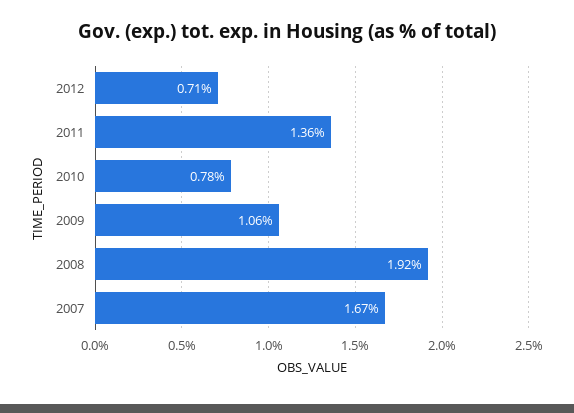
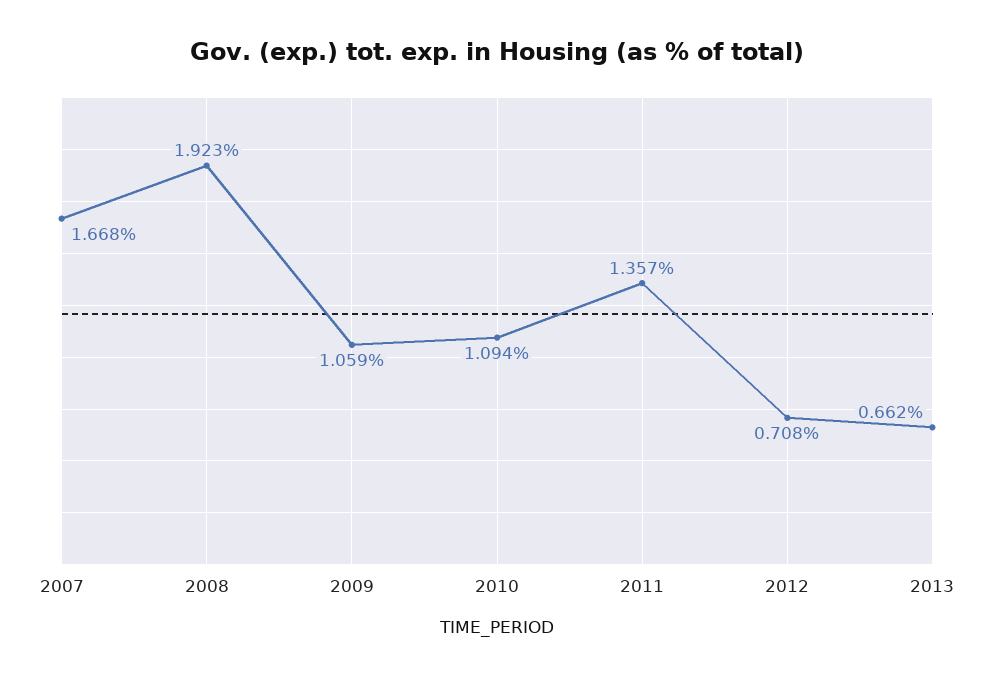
2010: 0.78 -> 1.094
2013: none -> 0.662

